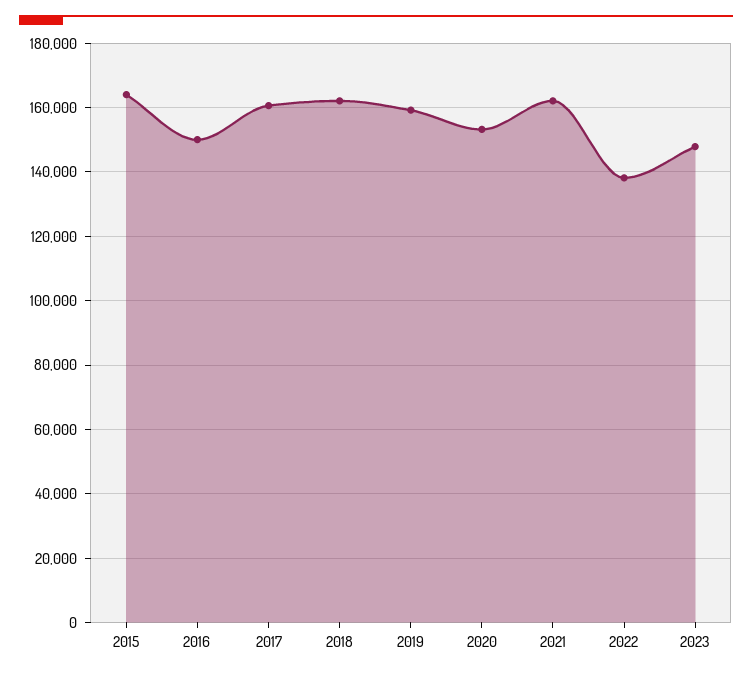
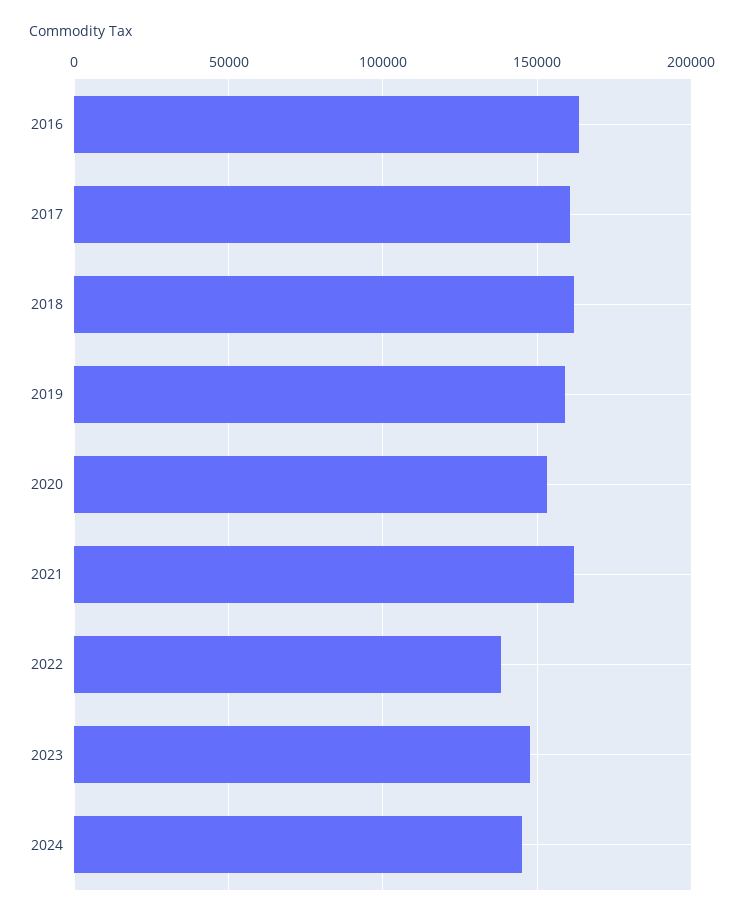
2015: 164000 -> none
2016: 150000 -> 165000
2024: none -> 145000

